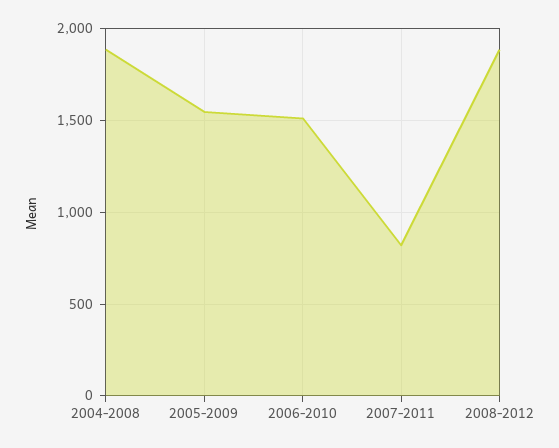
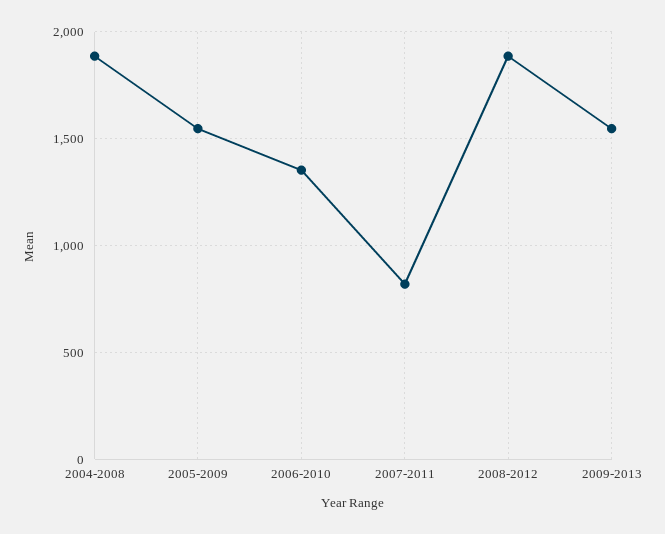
2006-2010: 1500 -> 1350
2009-2013: none -> 1550

